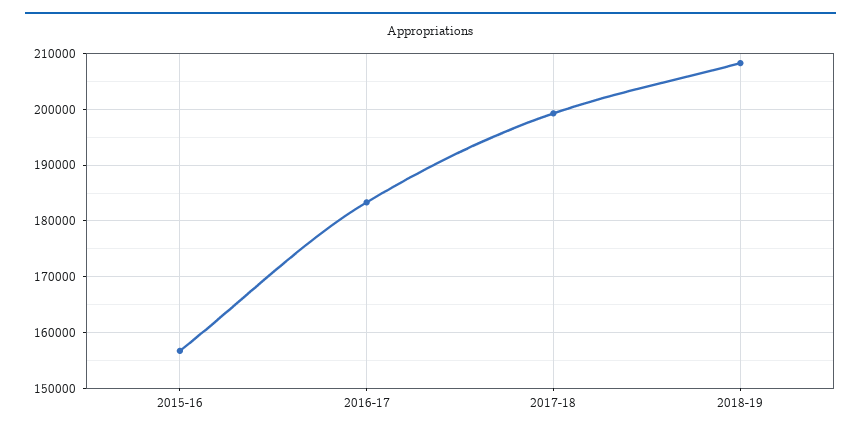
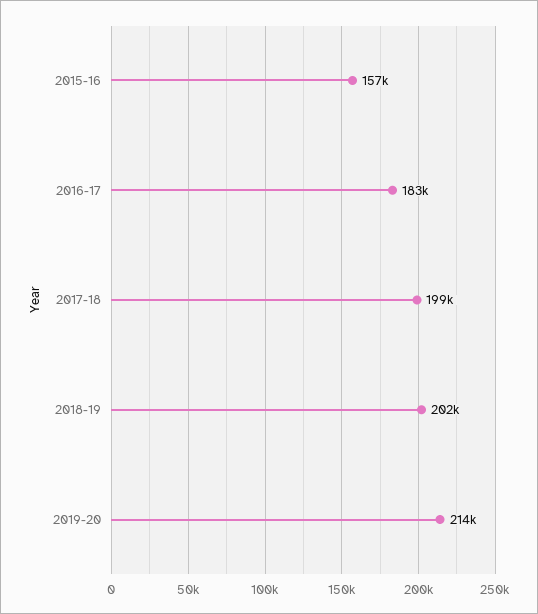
2018-19: 208000 -> 202000
2019-20: none -> 214000

